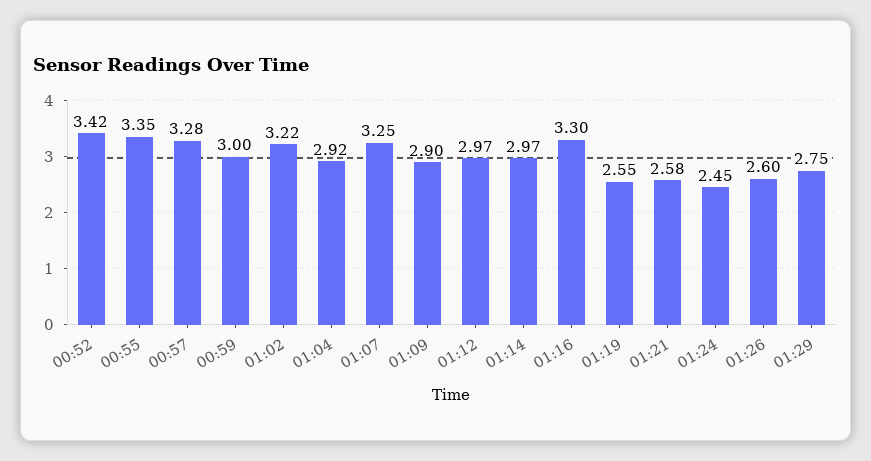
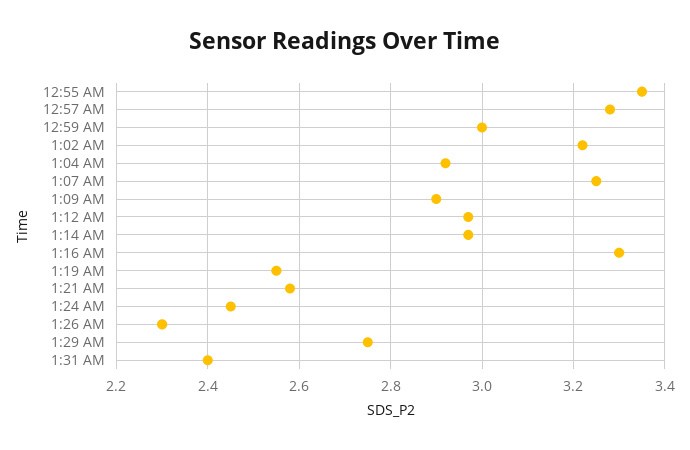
00:52: 3.42 -> none
01:26: 2.6 -> 2.3
1:31 AM: none -> 2.4

